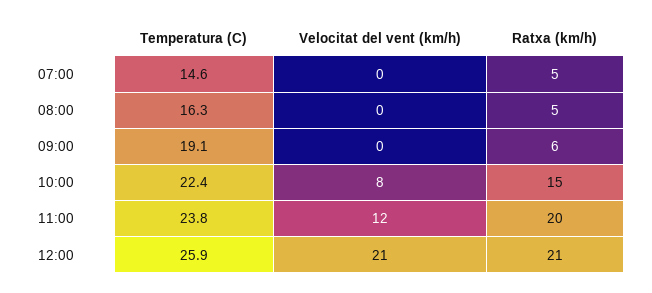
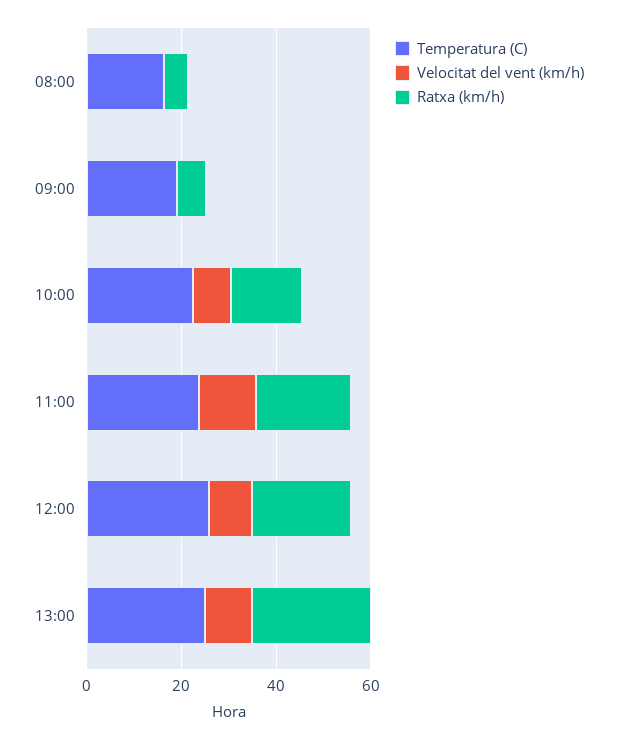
Temperatura (C), 07:00: 14.6 -> none
Velocitat del vent (km/h), 07:00: 0 -> none
Ratxa (km/h), 07:00: 5 -> none
Velocitat del vent (km/h), 12:00: 21 -> 10
Temperatura (C), 13:00: none -> 25
Velocitat del vent (km/h), 13:00: none -> 10
Ratxa (km/h), 13:00: none -> 25

